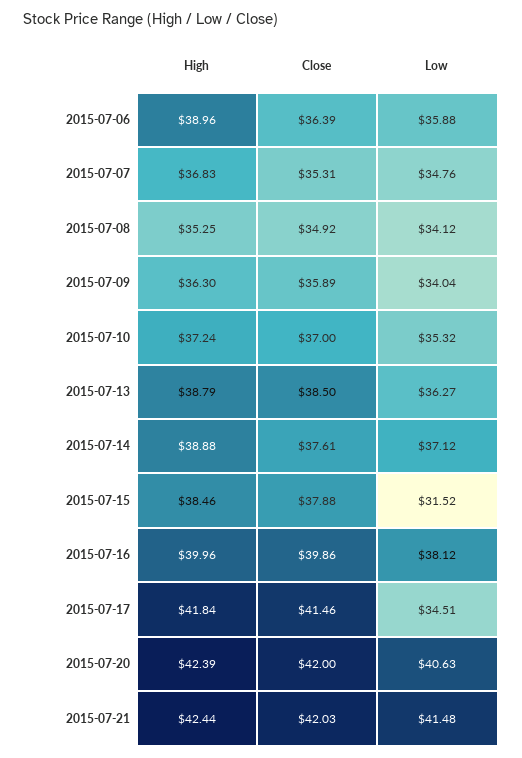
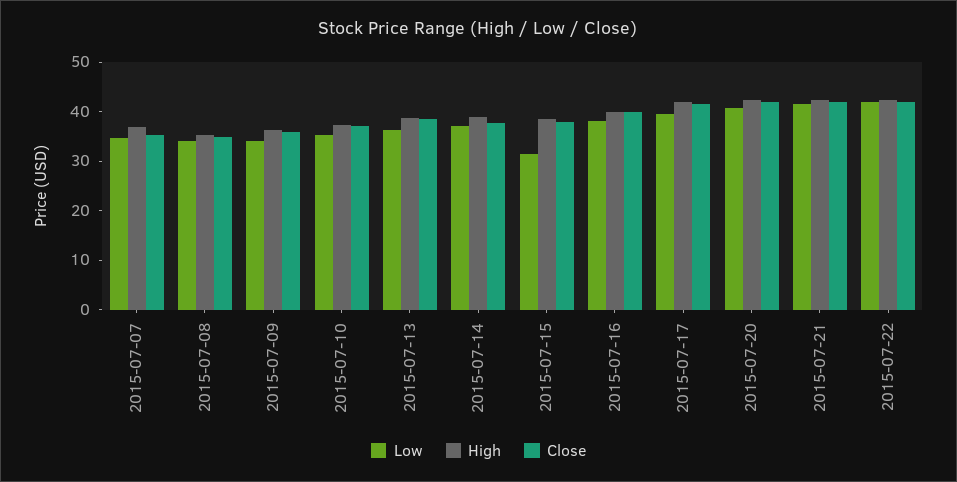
High, 2015-07-06: 38.96 -> none
Close, 2015-07-06: 36.39 -> none
Low, 2015-07-06: 35.88 -> none
Low, 2015-07-17: 34.51 -> 40
Low, 2015-07-22: none -> 42
High, 2015-07-22: none -> 42
Close, 2015-07-22: none -> 42

